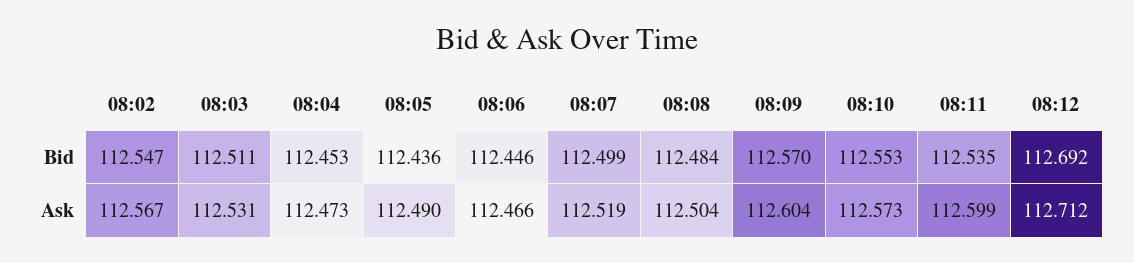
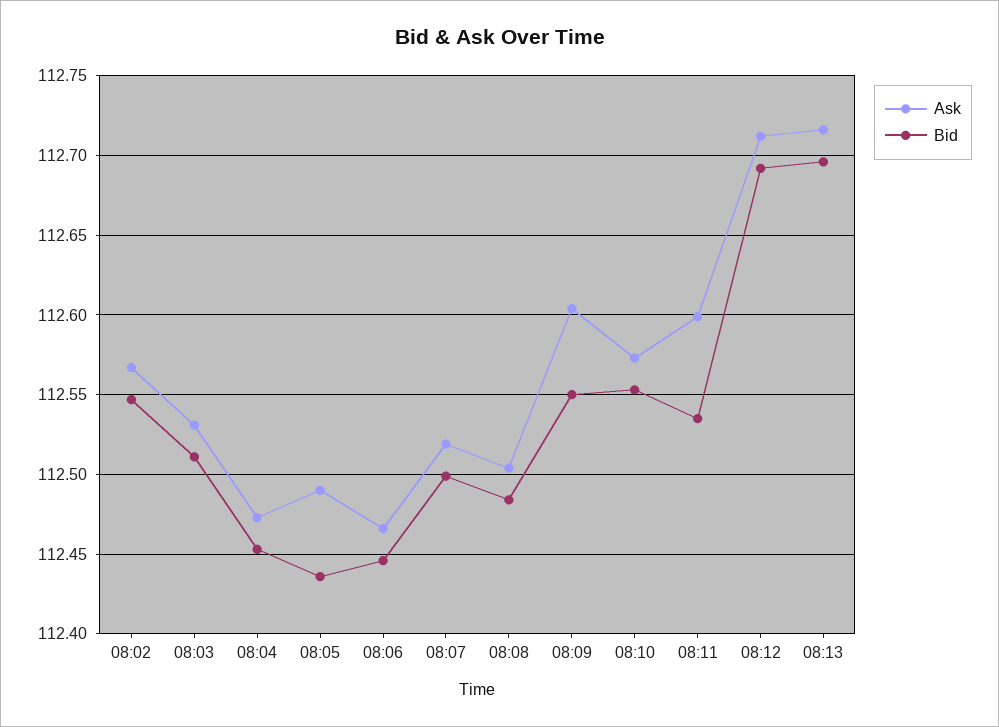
Bid, 08:09: 112.57 -> 112.55
Ask, 08:13: none -> 112.715
Bid, 08:13: none -> 112.695

